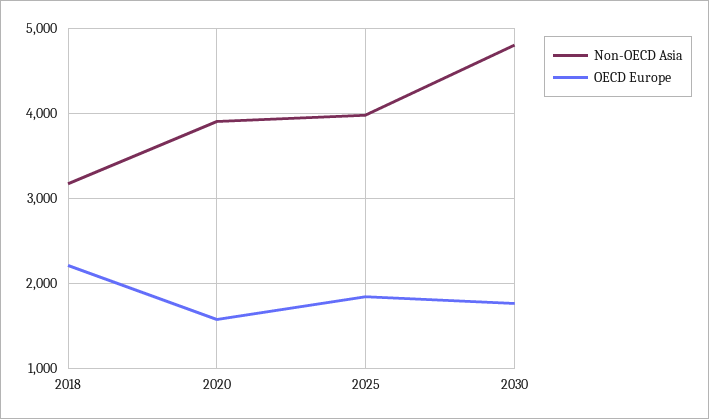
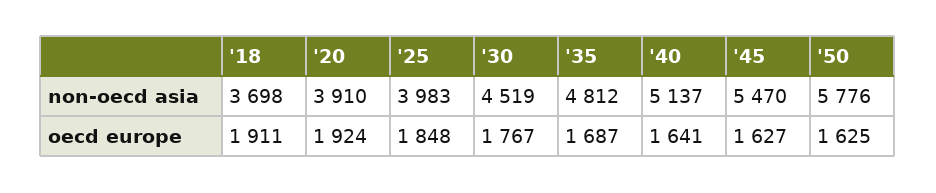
Non-OECD Asia, 2018: 3200 -> 3698
OECD Europe, 2018: 2200 -> 1911
OECD Europe, 2020: 1600 -> 1924
Non-OECD Asia, 2030: 4800 -> 4519
Non-OECD Asia, '35: none -> 4812
Non-OECD Asia, '40: none -> 5137
Non-OECD Asia, '45: none -> 5470
Non-OECD Asia, '50: none -> 5776
OECD Europe, '35: none -> 1687
OECD Europe, '40: none -> 1641
OECD Europe, '45: none -> 1627
OECD Europe, '50: none -> 1625

